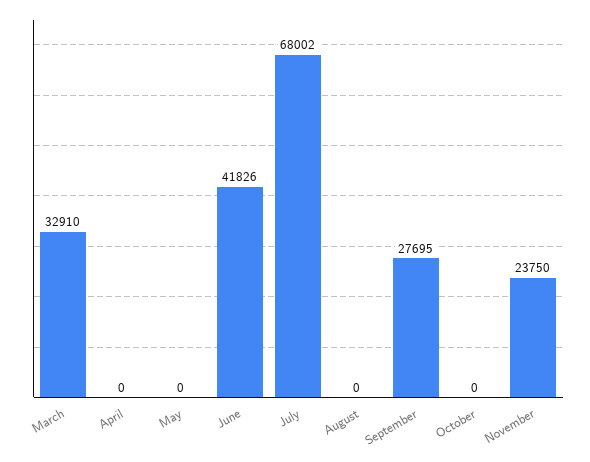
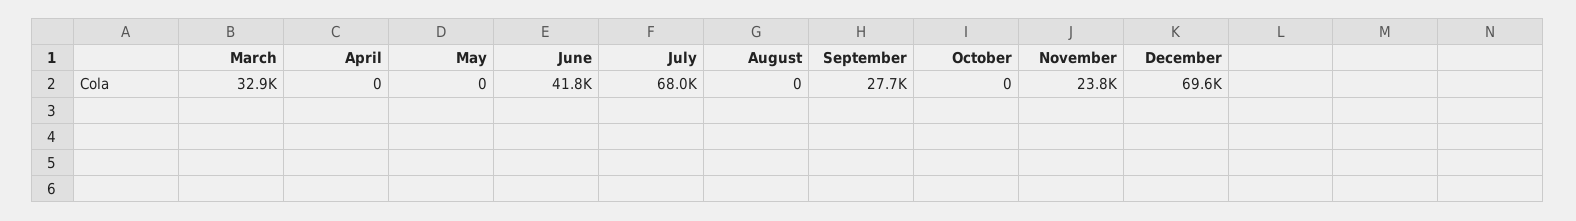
December: none -> 69600

